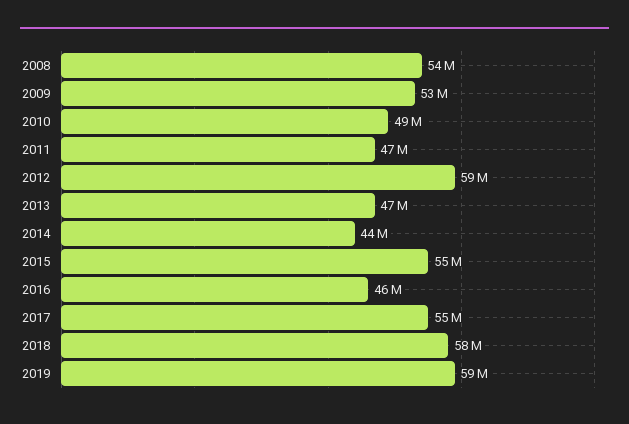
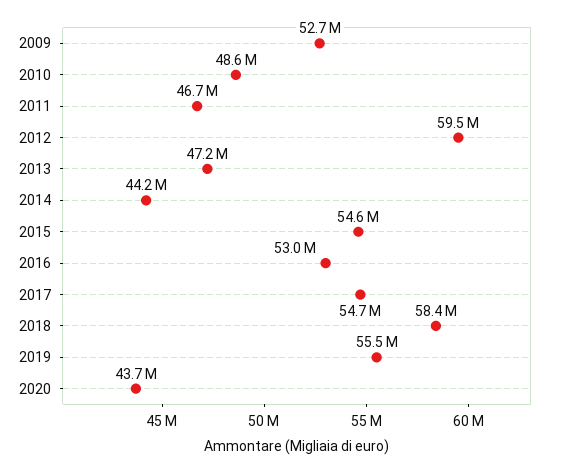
2008: 54000000 -> none
2016: 46000000 -> 53000000
2019: 59000000 -> 55500000
2020: none -> 43700000

